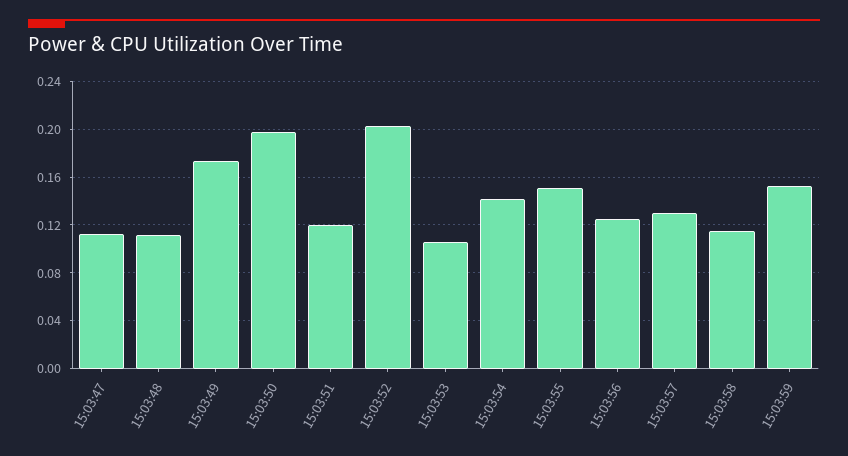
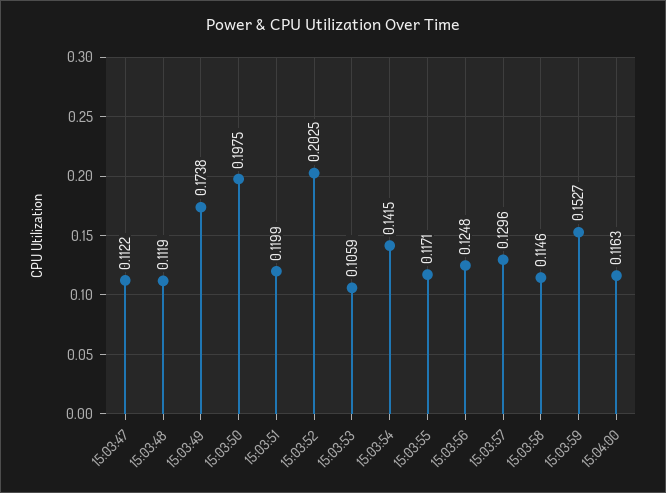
15:03:55: 0.15 -> 0.1171
15:04:00: none -> 0.1163

